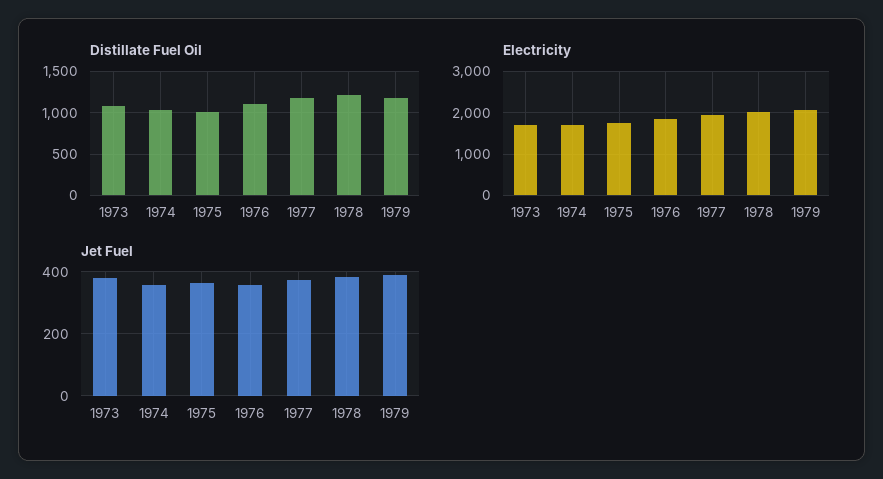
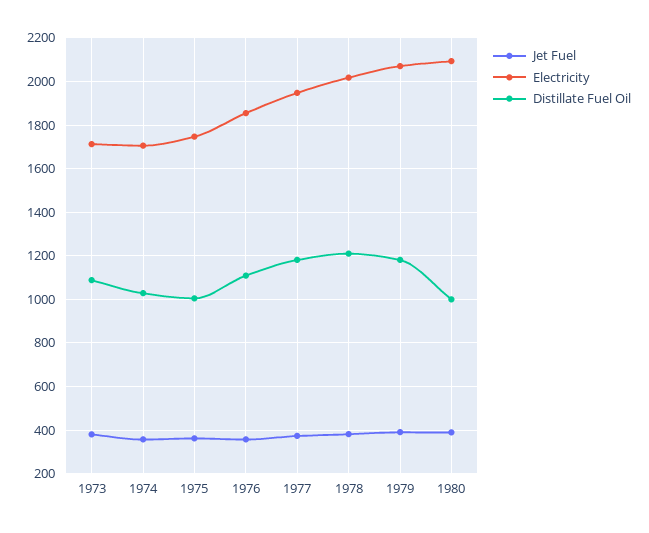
Jet Fuel, 1980: none -> 400
Electricity, 1980: none -> 2100
Distillate Fuel Oil, 1980: none -> 1000

